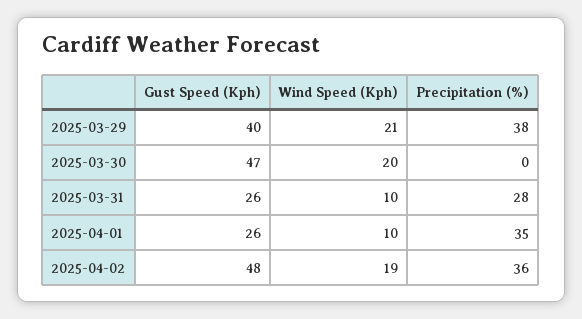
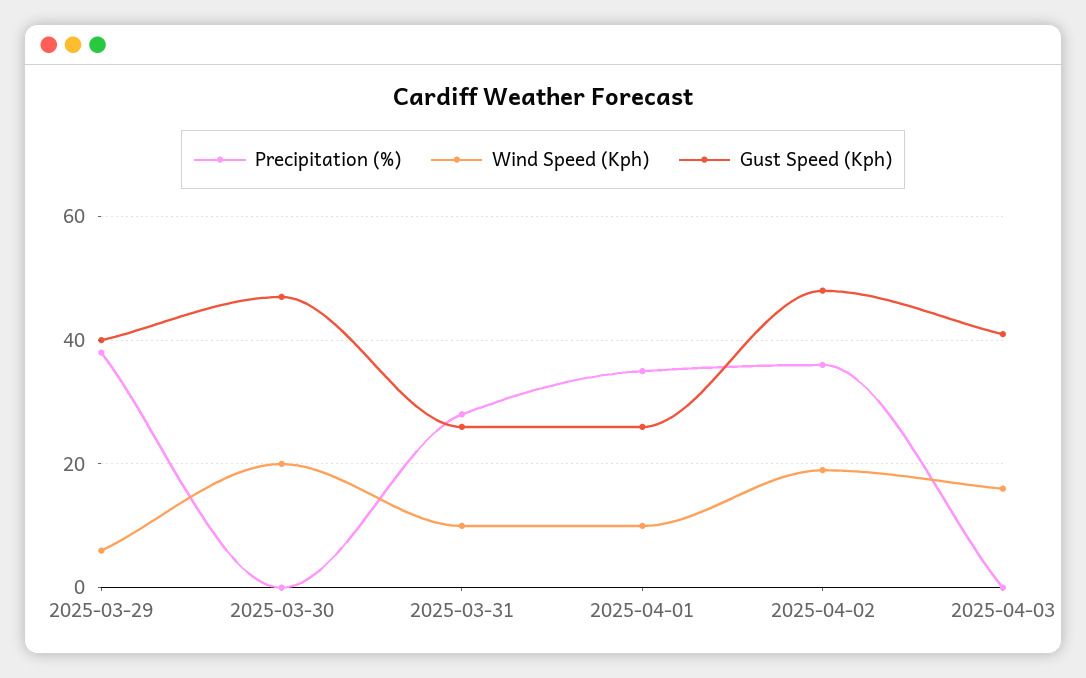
Wind Speed (Kph), 2025-03-29: 21 -> 5
Precipitation (%), 2025-04-03: none -> 0
Wind Speed (Kph), 2025-04-03: none -> 15
Gust Speed (Kph), 2025-04-03: none -> 40

